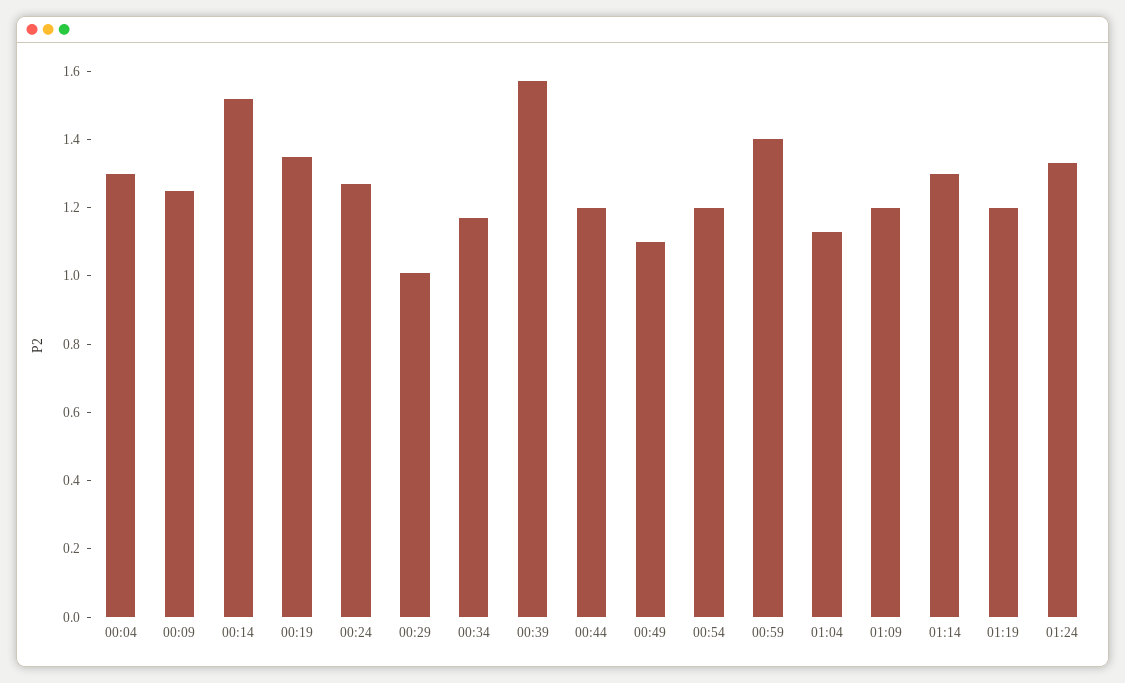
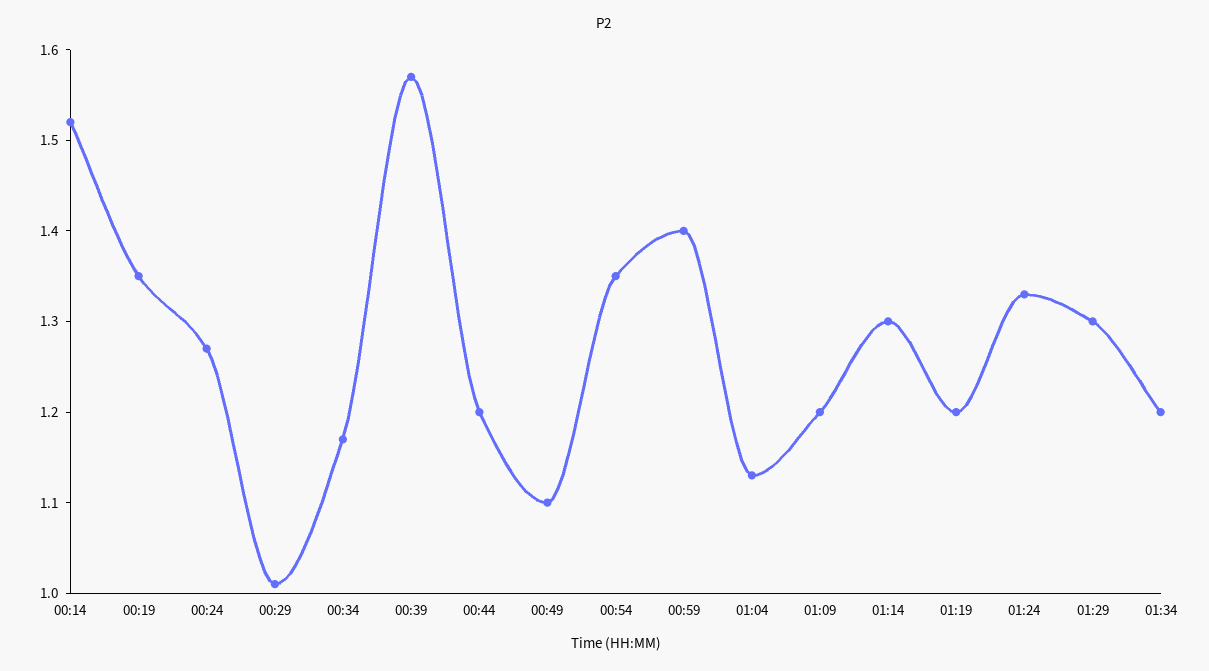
00:04: 1.3 -> none
00:09: 1.25 -> none
00:54: 1.2 -> 1.35
01:29: none -> 1.3
01:34: none -> 1.2

